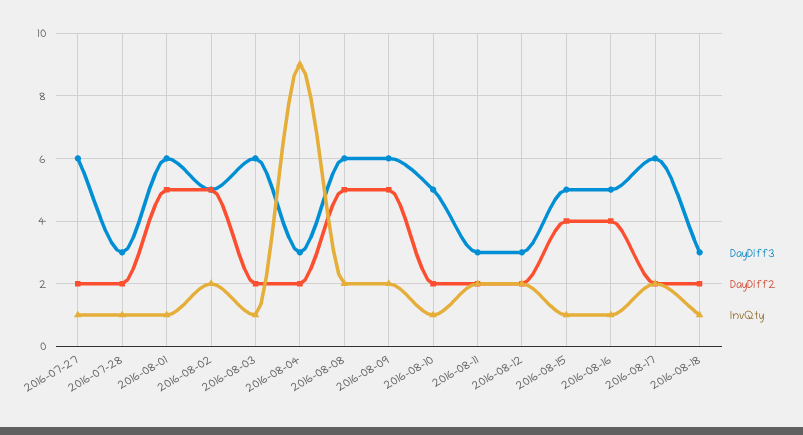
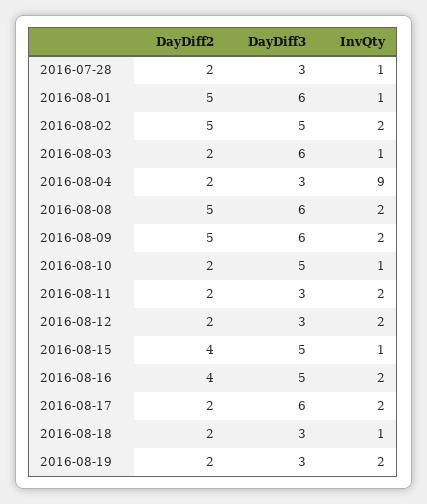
DayDiff3, 2016-07-27: 6 -> none
DayDiff2, 2016-07-27: 2 -> none
InvQty, 2016-07-27: 1 -> none
InvQty, 2016-08-16: 1 -> 2
DayDiff2, 2016-08-19: none -> 2
DayDiff3, 2016-08-19: none -> 3
InvQty, 2016-08-19: none -> 2

